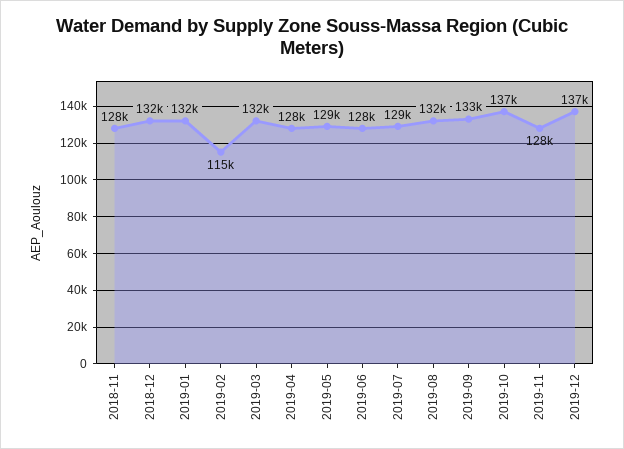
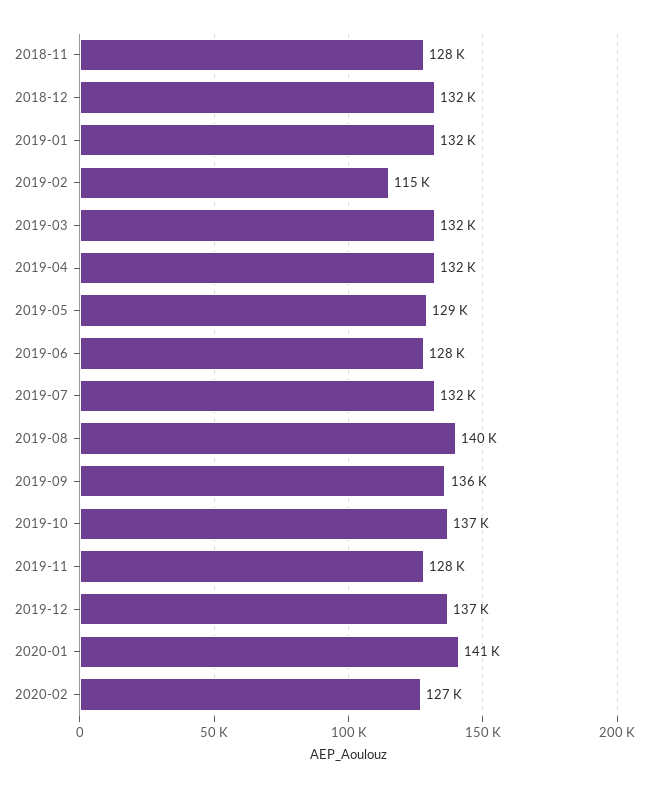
2019-04: 128000 -> 132000
2019-07: 129000 -> 132000
2019-08: 132000 -> 140000
2019-09: 133000 -> 136000
2020-01: none -> 141000
2020-02: none -> 127000

